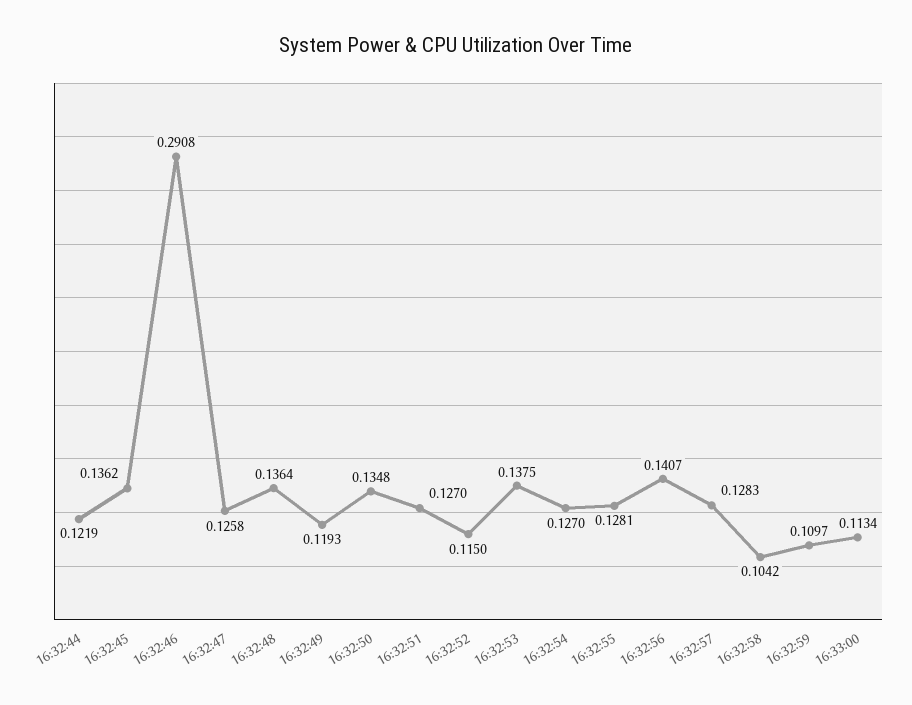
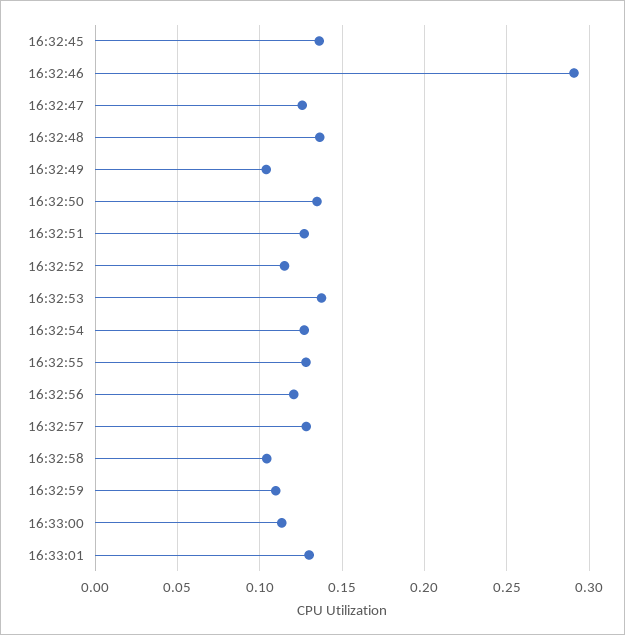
16:32:44: 0.1219 -> none
16:32:49: 0.1193 -> 0.105
16:32:56: 0.1407 -> 0.12
16:33:01: none -> 0.13

